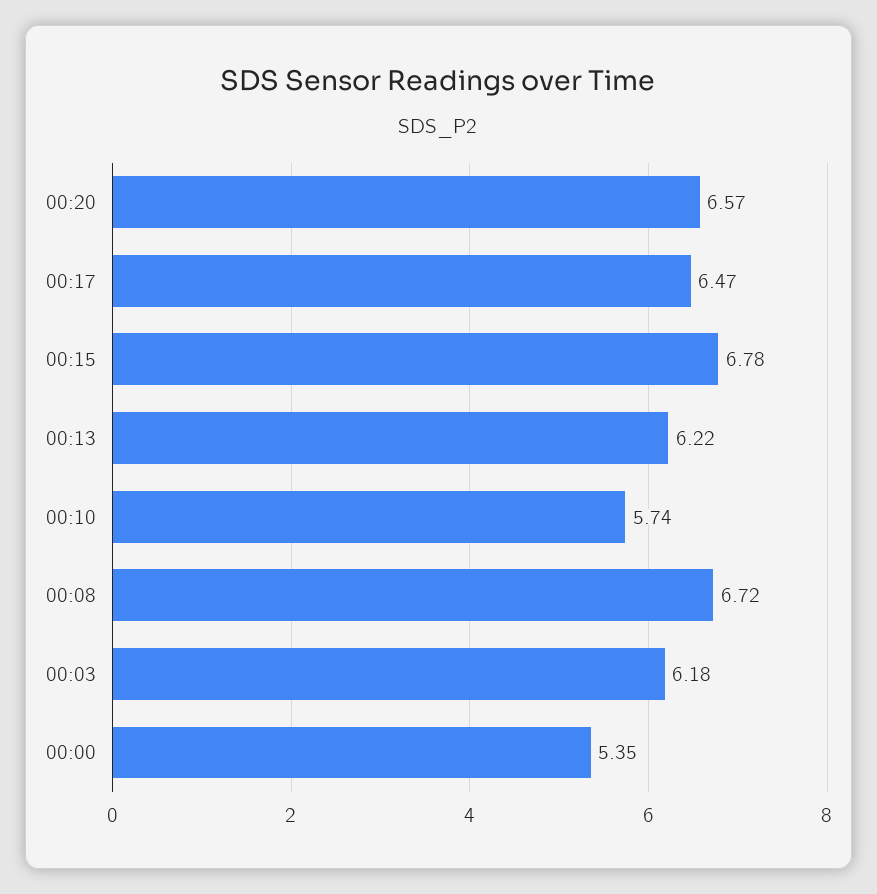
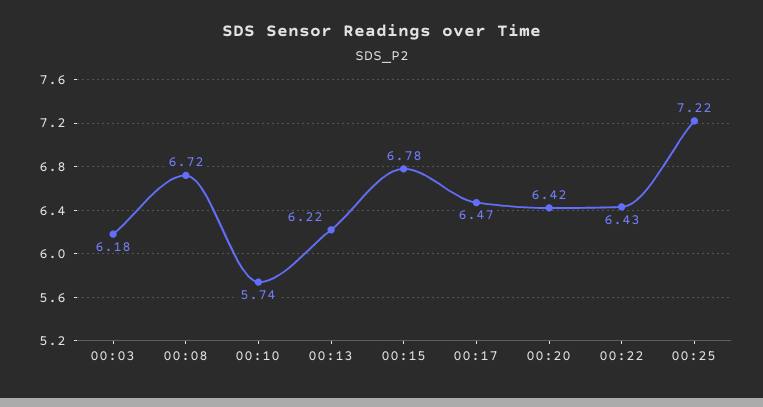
00:20: 6.57 -> 6.42
00:00: 5.35 -> none
00:22: none -> 6.43
00:25: none -> 7.22

